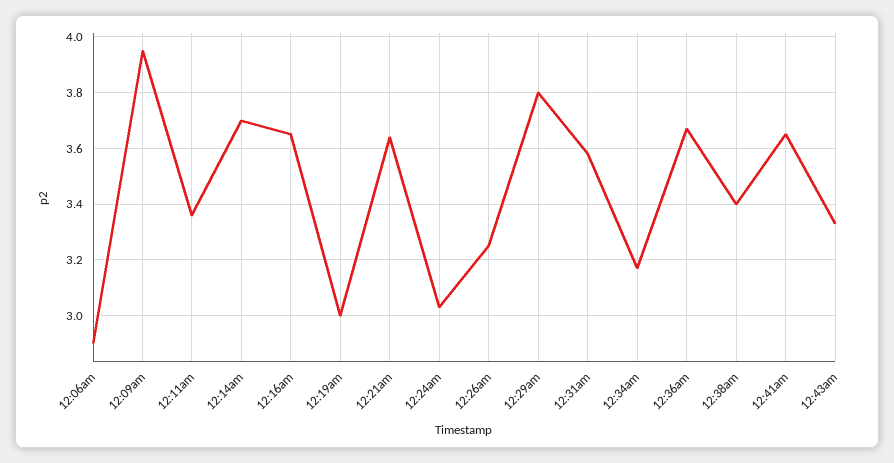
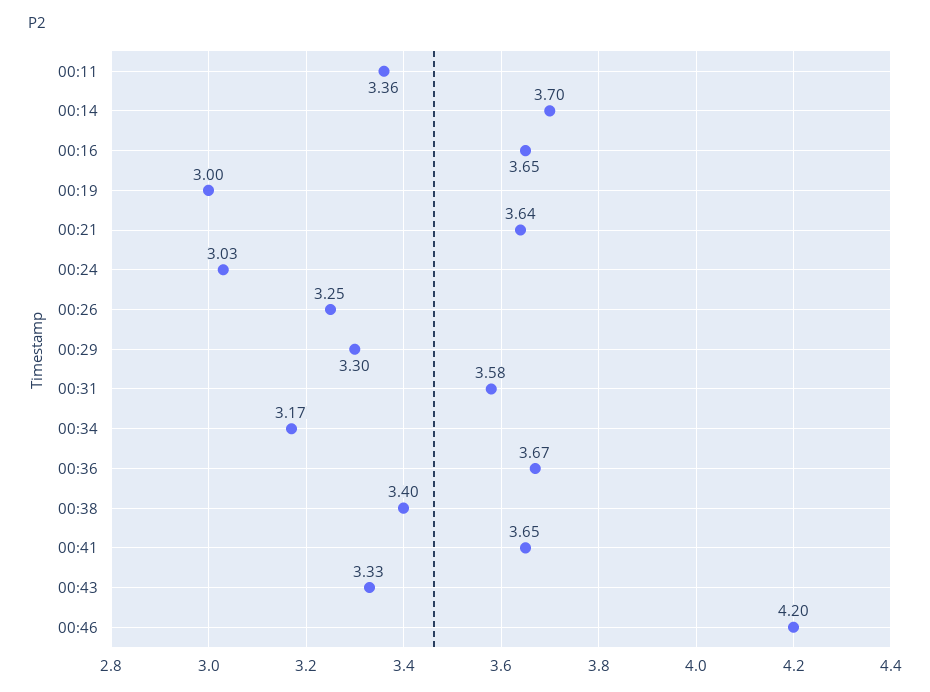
12:06am: 2.9 -> none
12:09am: 3.95 -> none
12:29am: 3.8 -> 3.3
00:46: none -> 4.2

